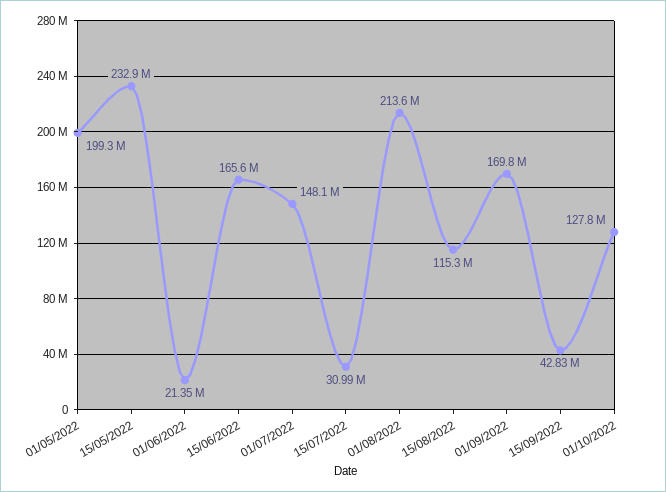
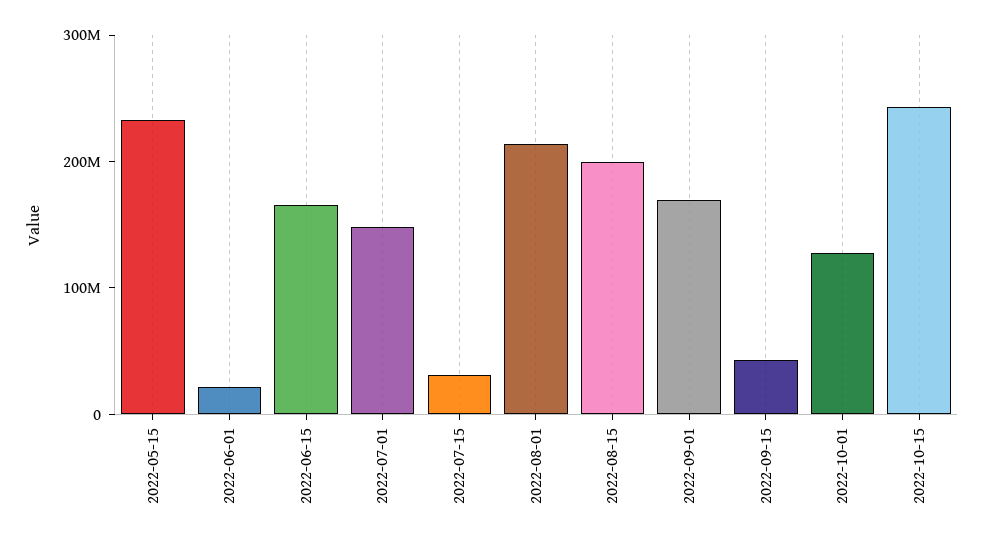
01/05/2022: 199300000 -> none
15/08/2022: 115300000 -> 200000000
2022-10-15: none -> 240000000

